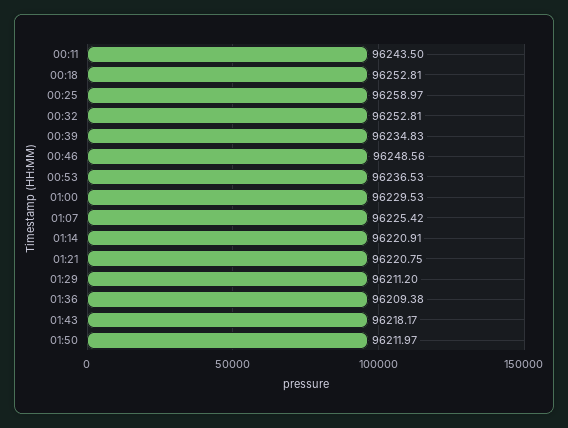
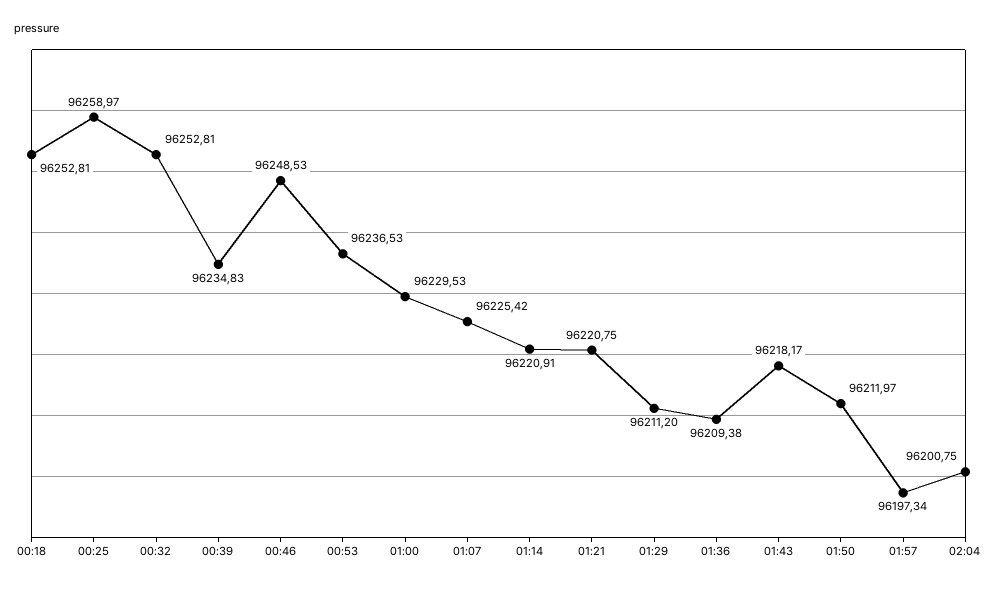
00:11: 96243.5 -> none
00:46: 96248.56 -> 96248.53
01:57: none -> 96197.34
02:04: none -> 96200.75

